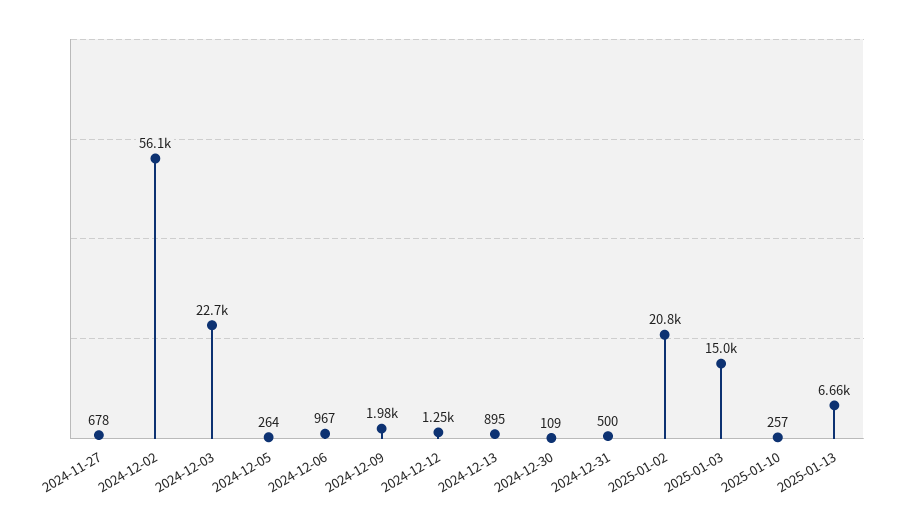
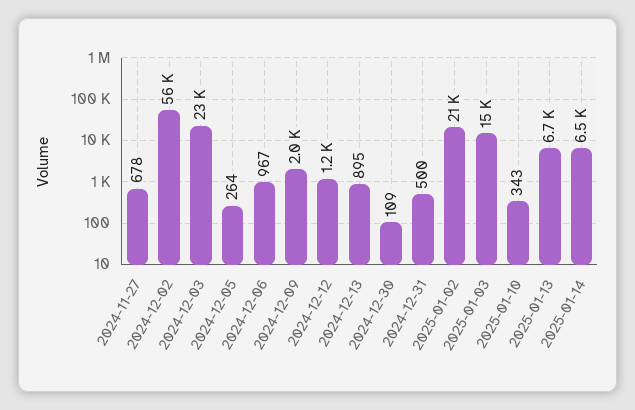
2025-01-10: 257 -> 343
2025-01-14: none -> 6500

